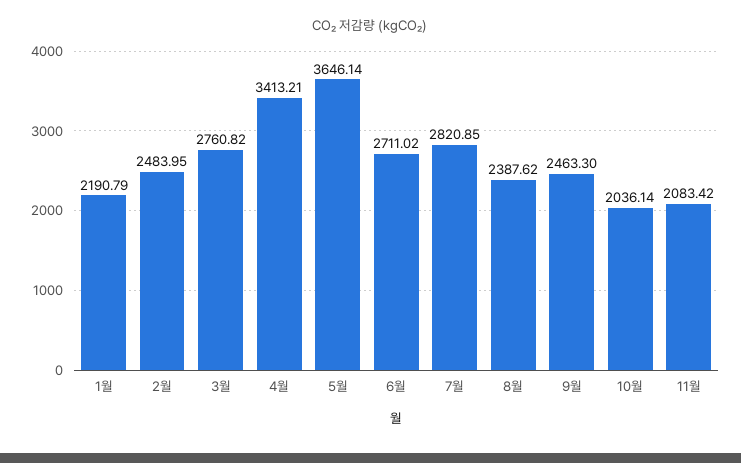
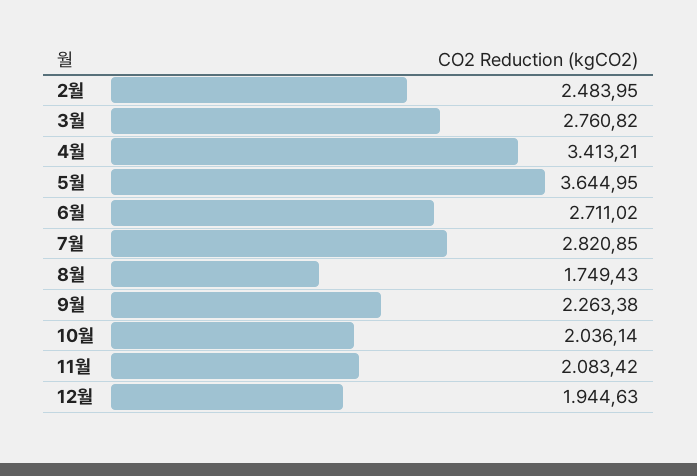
1월: 2190.79 -> none
5월: 3646.14 -> 3644.95
8월: 2387.62 -> 1749.43
9월: 2463.3 -> 2263.38
12월: none -> 1944.63

